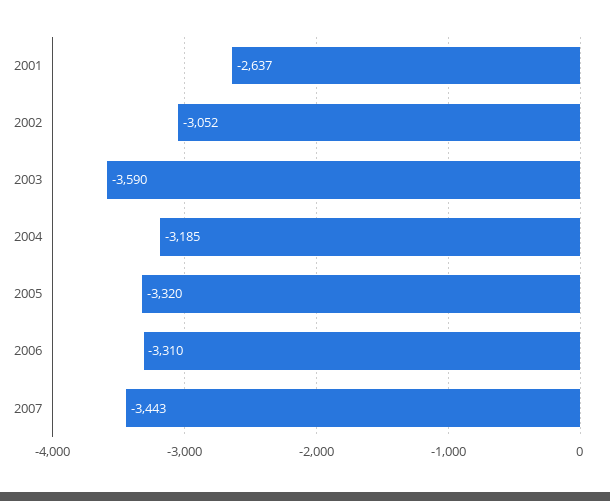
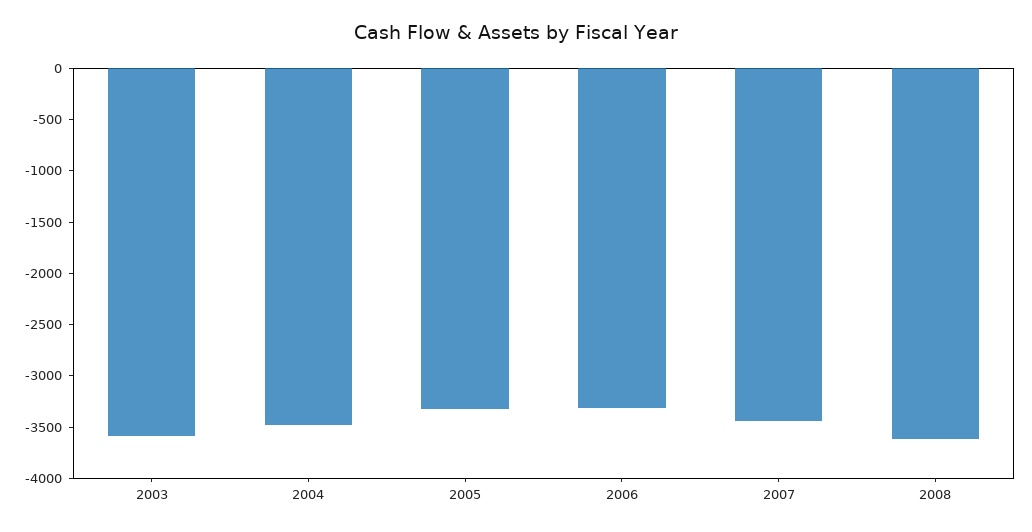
2001: -2637 -> none
2002: -3052 -> none
2004: -3185 -> -3500
2008: none -> -3600

